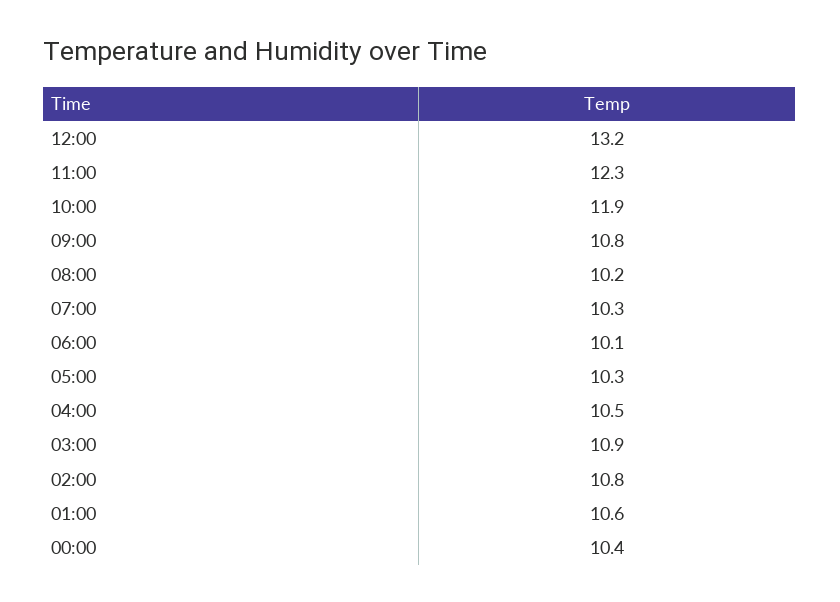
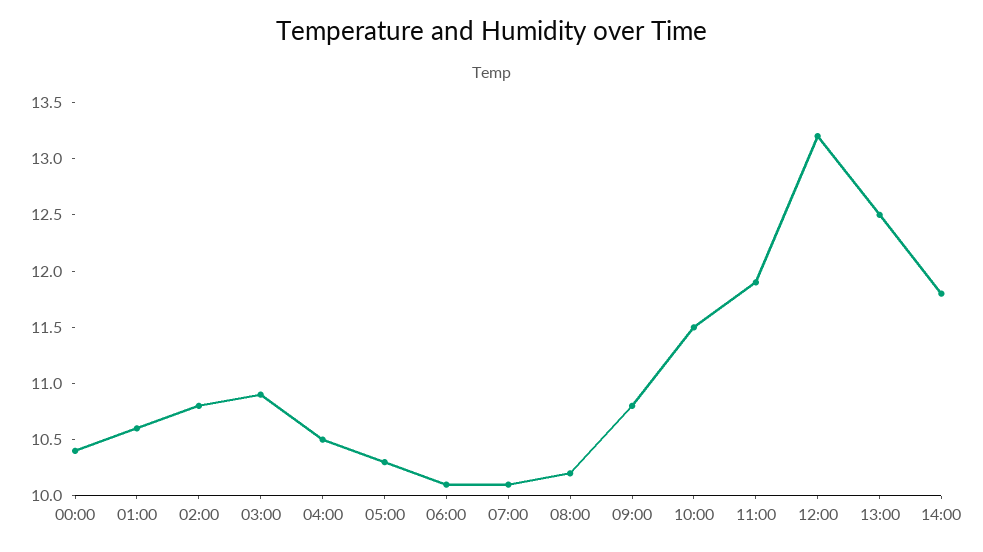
11:00: 12.3 -> 11.9
10:00: 11.9 -> 11.5
07:00: 10.3 -> 10.1
13:00: none -> 12.5
14:00: none -> 11.8

